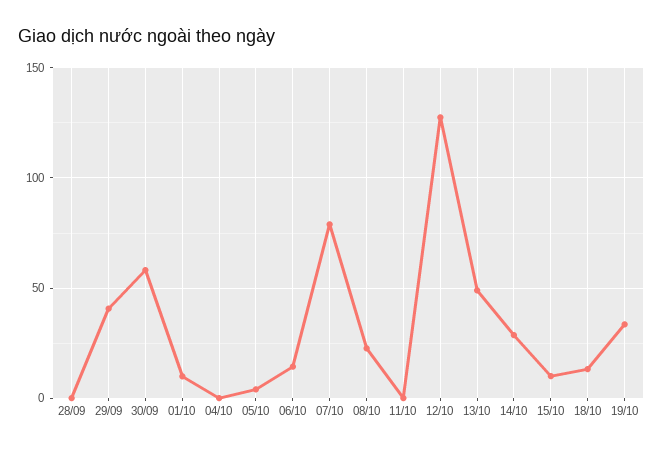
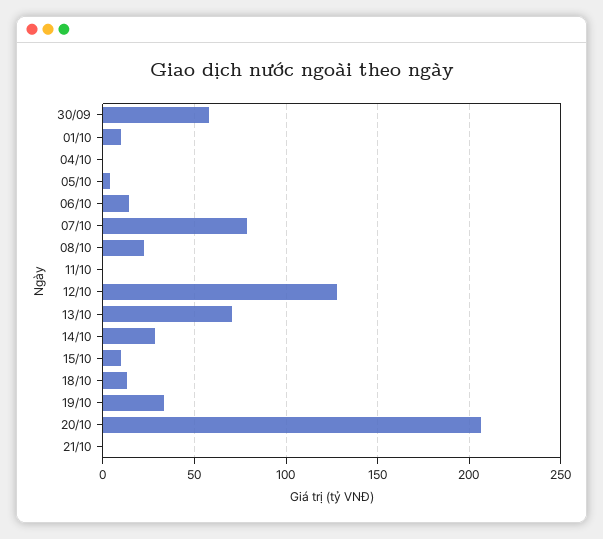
28/09: 0 -> none
29/09: 40 -> none
13/10: 50 -> 70
20/10: none -> 205
21/10: none -> 0

